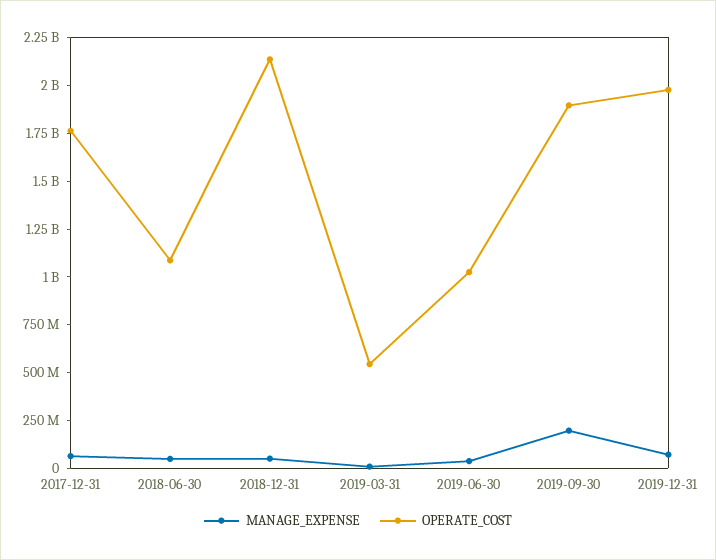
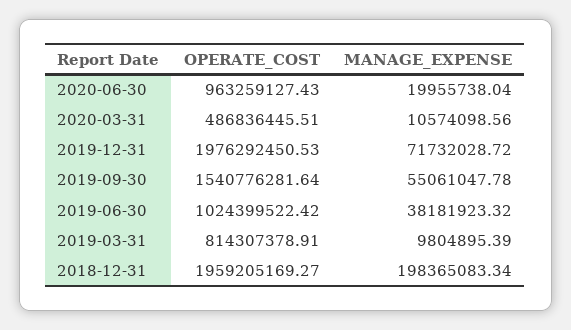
MANAGE_EXPENSE, 2017-12-31: 50000000 -> none
OPERATE_COST, 2017-12-31: 1750000000 -> none
MANAGE_EXPENSE, 2018-06-30: 50000000 -> none
OPERATE_COST, 2018-06-30: 1100000000 -> none
MANAGE_EXPENSE, 2018-12-31: 50000000 -> 198365083.34
OPERATE_COST, 2018-12-31: 2150000000 -> 1959205169.27
OPERATE_COST, 2019-03-31: 550000000 -> 814307378.91
MANAGE_EXPENSE, 2019-09-30: 200000000 -> 55061047.78
OPERATE_COST, 2019-09-30: 1900000000 -> 1540776281.64
OPERATE_COST, 2020-06-30: none -> 963259127.43
MANAGE_EXPENSE, 2020-06-30: none -> 19955738.04
OPERATE_COST, 2020-03-31: none -> 486836445.51
MANAGE_EXPENSE, 2020-03-31: none -> 10574098.56

